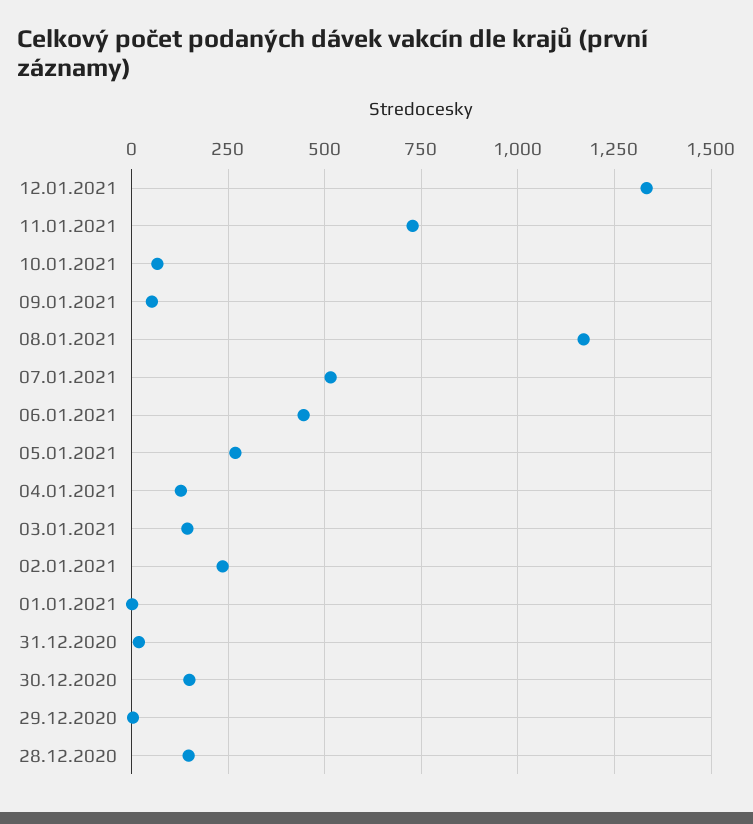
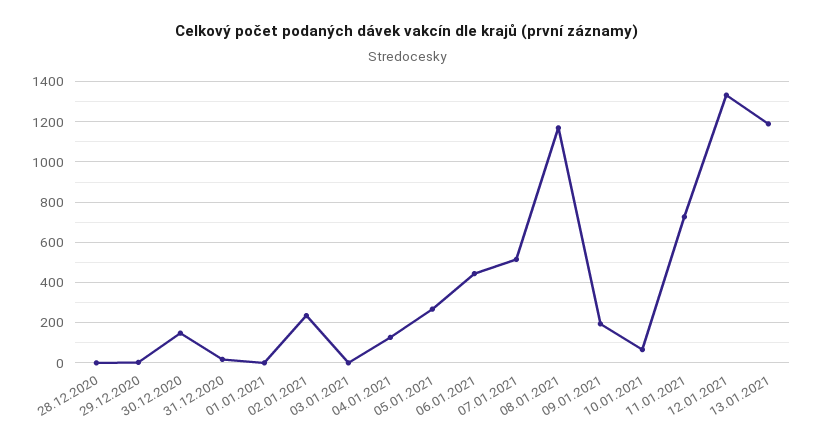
09.01.2021: 50 -> 200
03.01.2021: 150 -> 0
28.12.2020: 150 -> 0
13.01.2021: none -> 1200

